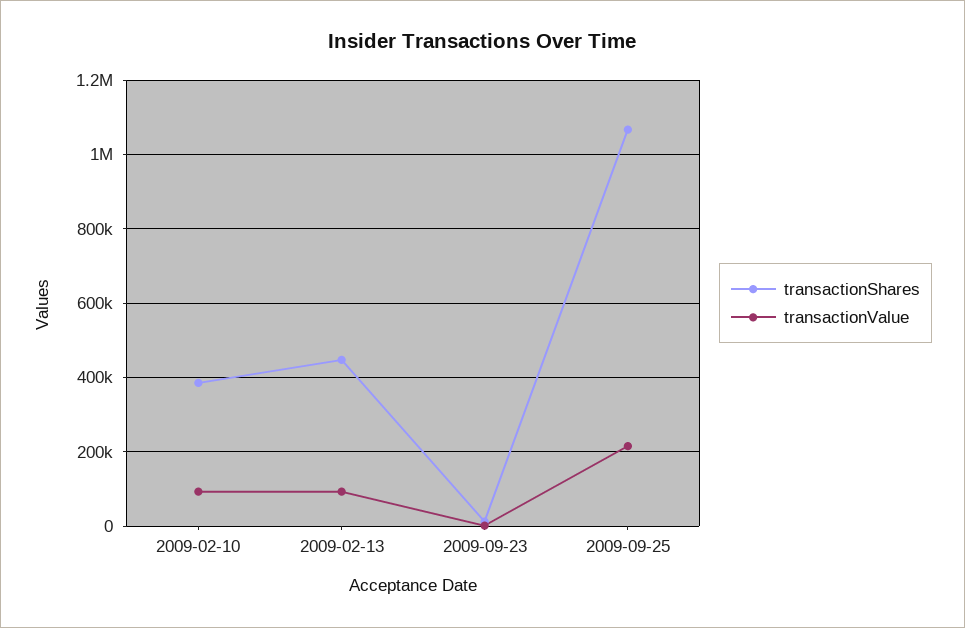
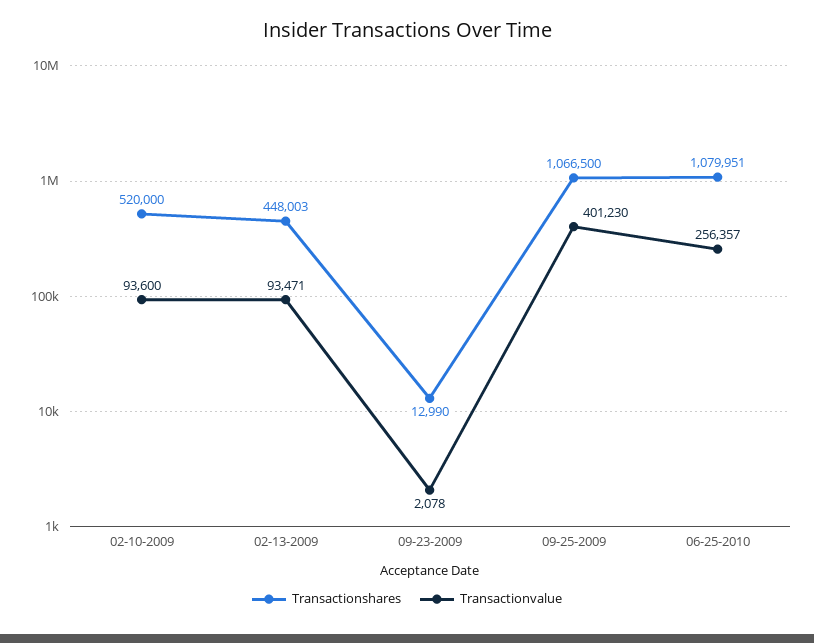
transactionShares, 2009-02-10: 380000 -> 520000
transactionValue, 2009-09-25: 220000 -> 401230
transactionShares, 06-25-2010: none -> 1079951
transactionValue, 06-25-2010: none -> 256357

